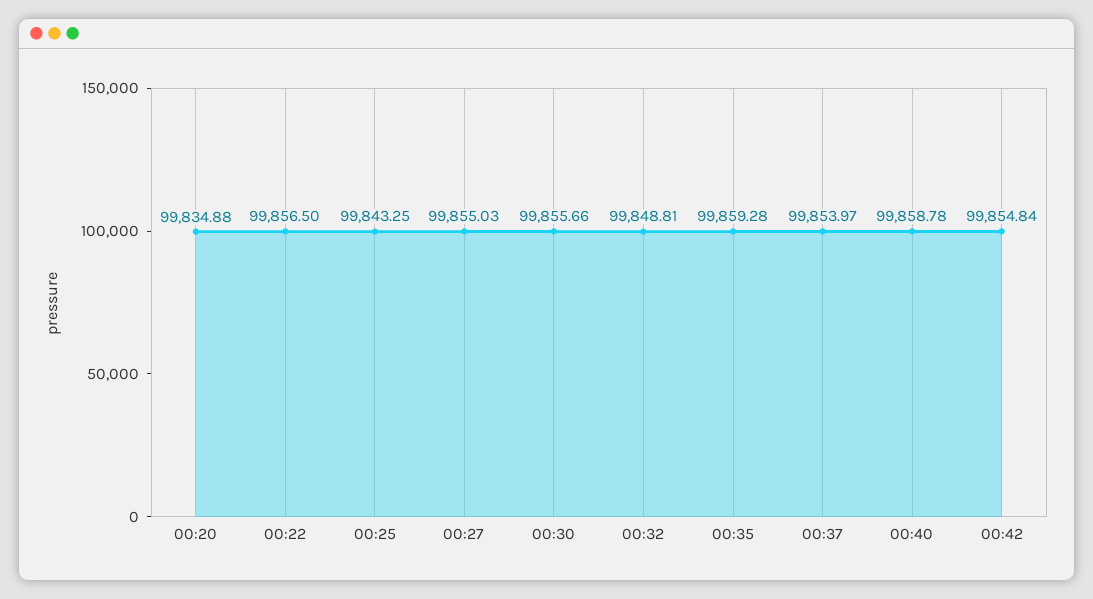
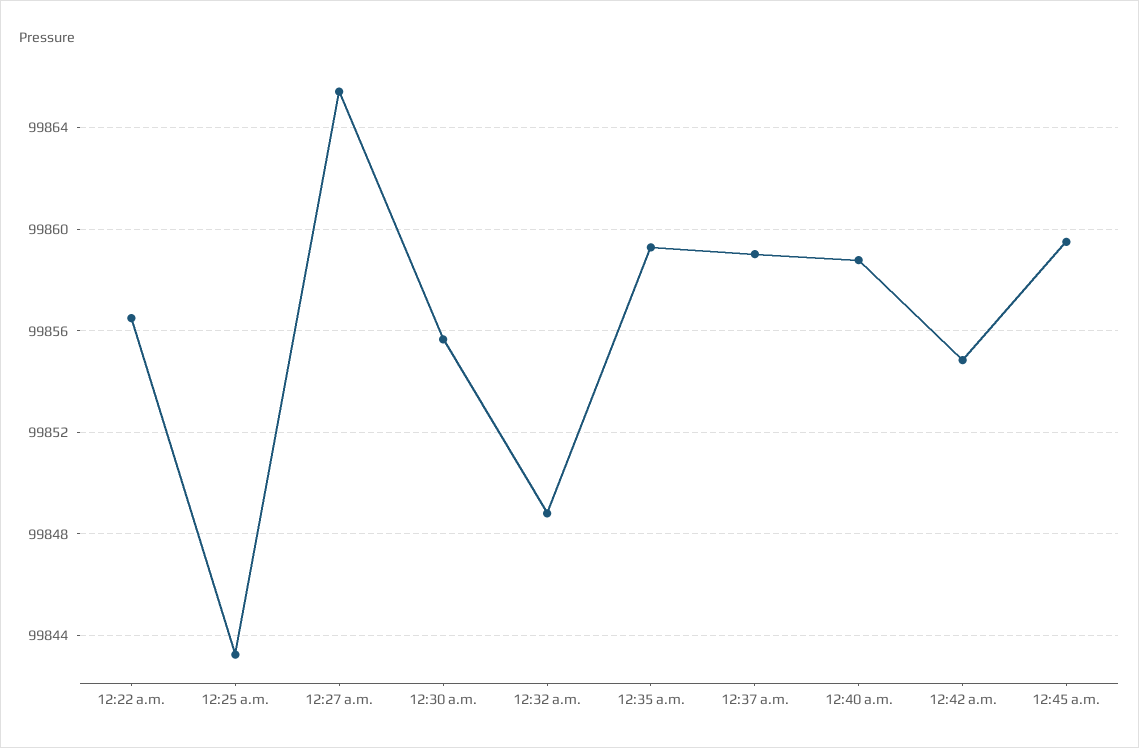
00:20: 99834.88 -> none
00:27: 99855.03 -> 99865.5
00:37: 99853.97 -> 99859
12:45 a.m.: none -> 99859.5

